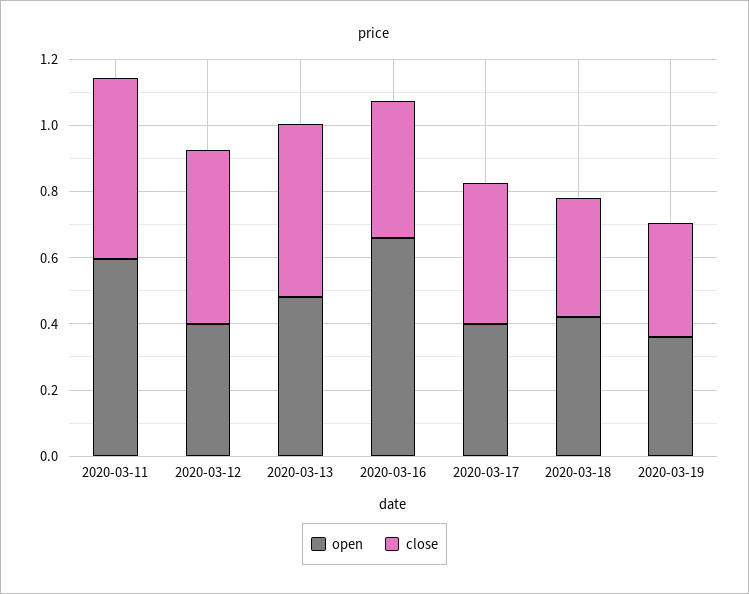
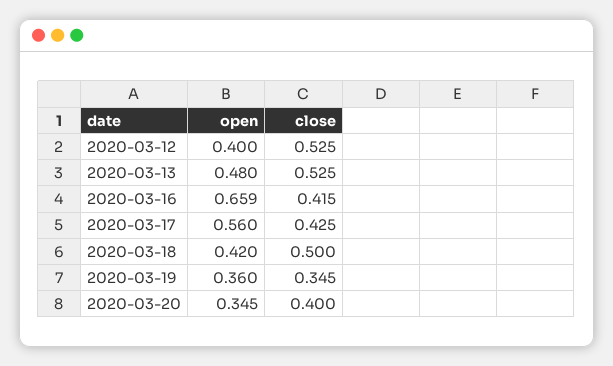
open, 2020-03-11: 0.6 -> none
close, 2020-03-11: 0.55 -> none
open, 2020-03-17: 0.4 -> 0.56
close, 2020-03-18: 0.35 -> 0.5
open, 2020-03-20: none -> 0.345
close, 2020-03-20: none -> 0.4

